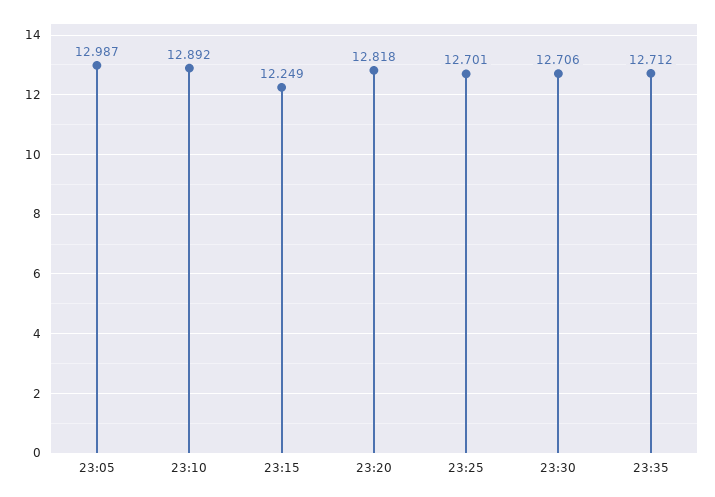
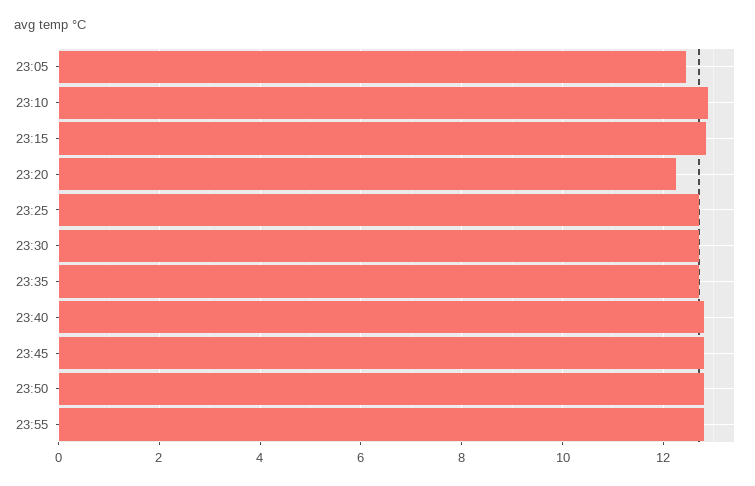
23:05: 12.987 -> 12.4
23:15: 12.249 -> 12.8
23:20: 12.818 -> 12.2
23:40: none -> 12.8
23:45: none -> 12.8
23:50: none -> 12.8
23:55: none -> 12.8

